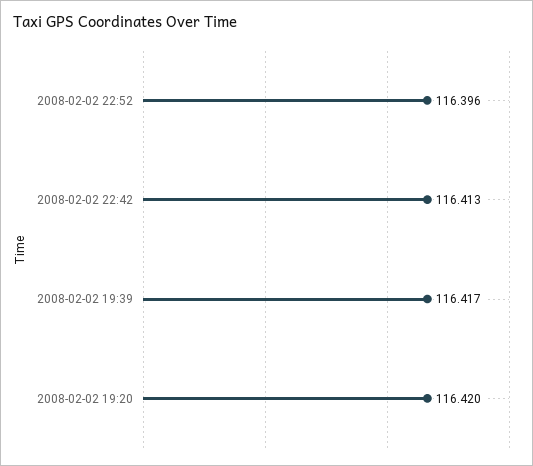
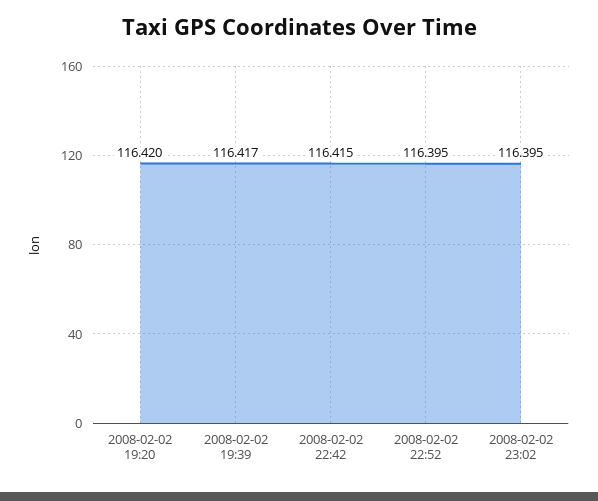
2008-02-02 22:52: 116.396 -> 116.395
2008-02-02 22:42: 116.413 -> 116.415
2008-02-02 23:02: none -> 116.395

